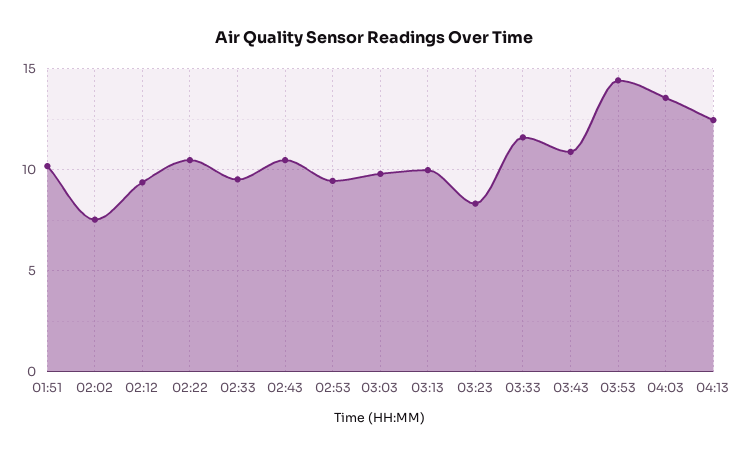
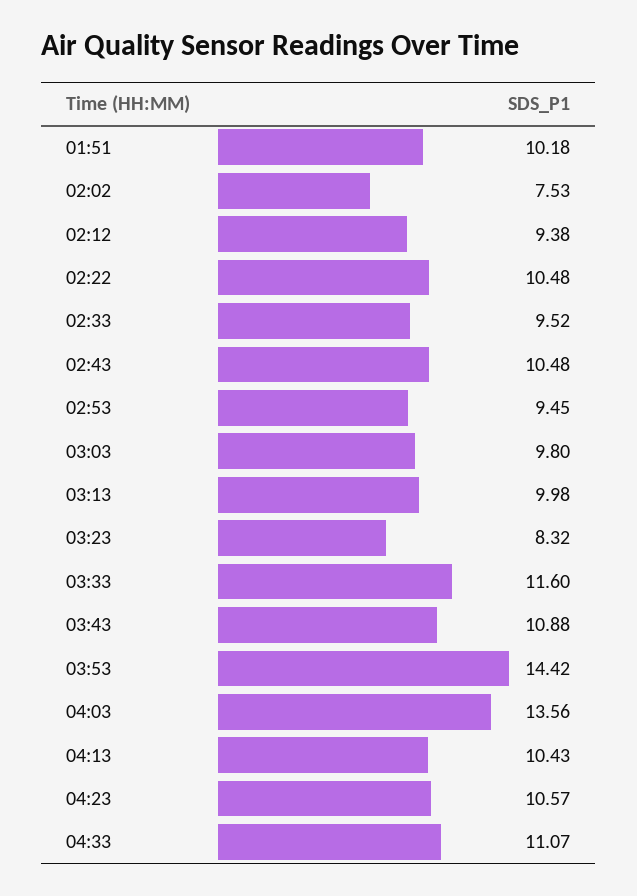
04:13: 12.5 -> 10.43
04:23: none -> 10.57
04:33: none -> 11.07

